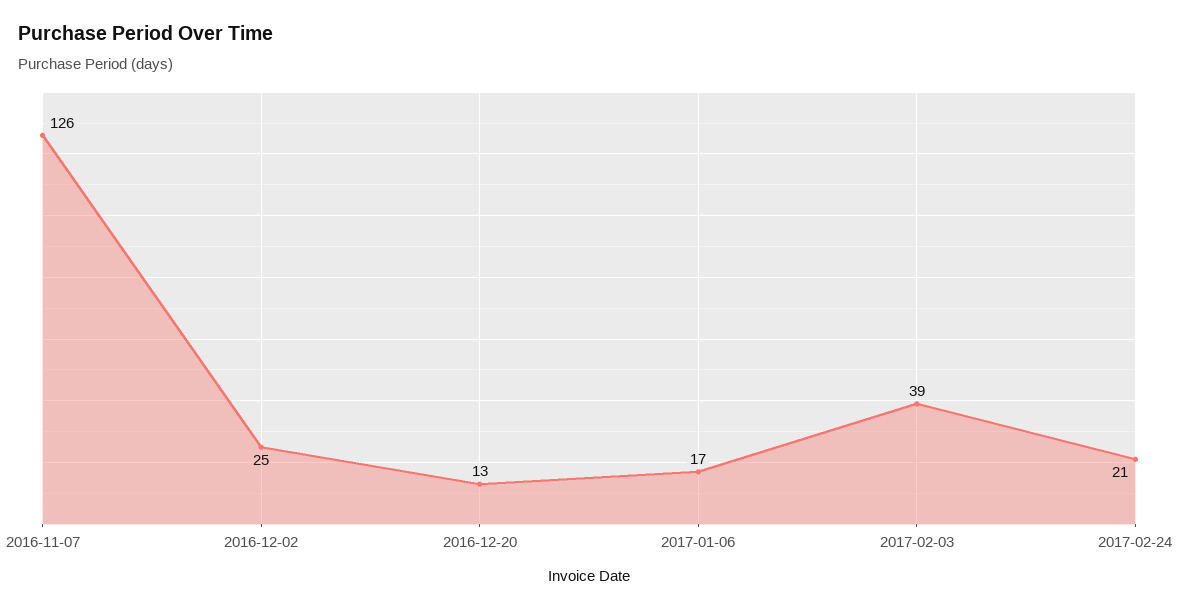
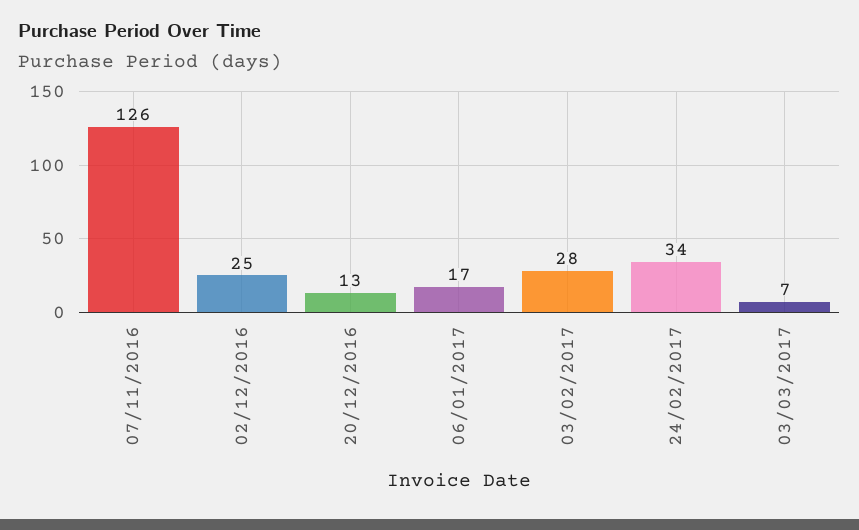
2017-02-03: 39 -> 28
2017-02-24: 21 -> 34
03/03/2017: none -> 7

